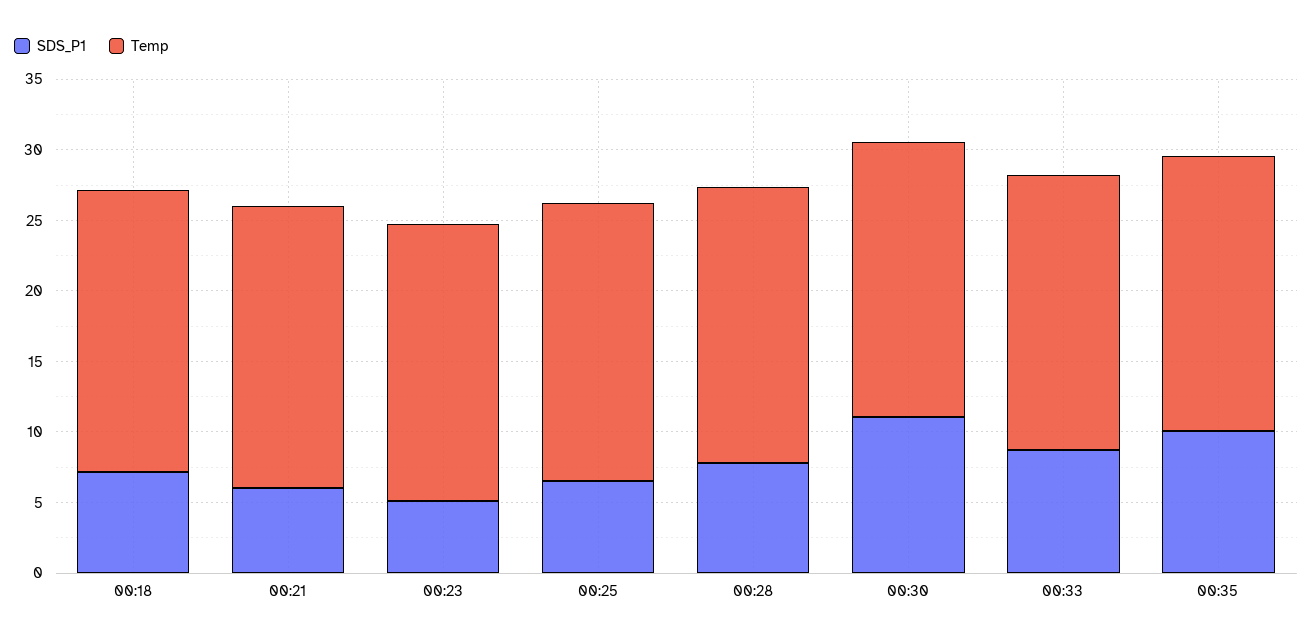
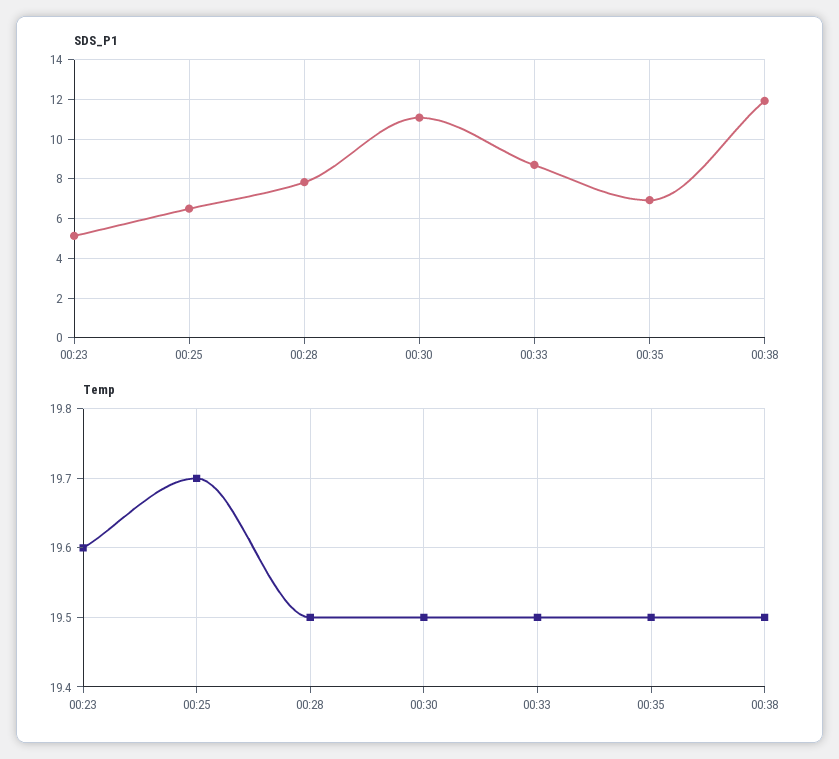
SDS_P1, 00:18: 7 -> none
Temp, 00:18: 20 -> none
SDS_P1, 00:21: 6 -> none
Temp, 00:21: 20 -> none
SDS_P1, 00:35: 10 -> 7
SDS_P1, 00:38: none -> 12
Temp, 00:38: none -> 19.5

